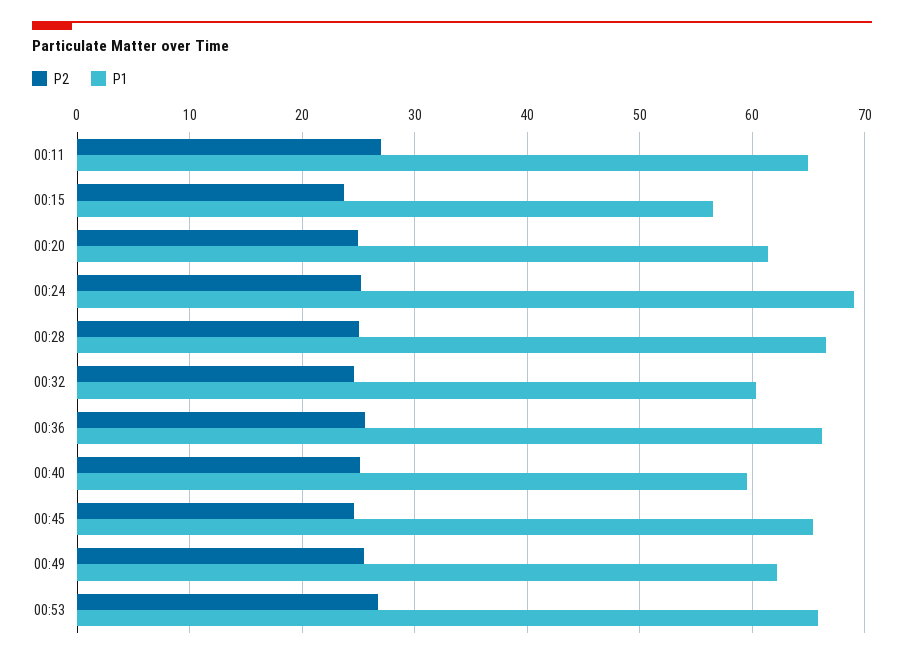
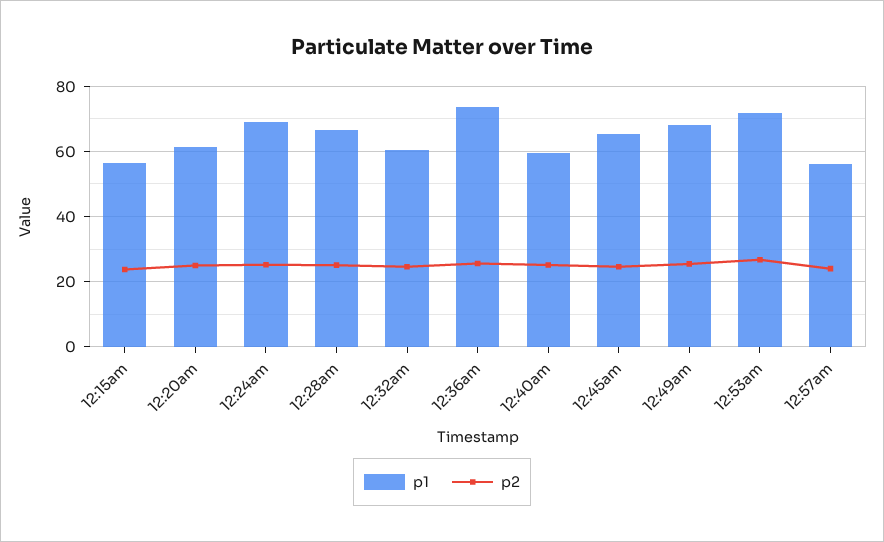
P2, 00:11: 27 -> none
P1, 00:11: 65 -> none
P1, 00:36: 66 -> 74
P1, 00:49: 62 -> 68
P1, 00:53: 66 -> 72
P1, 12:57am: none -> 56
P2, 12:57am: none -> 24

